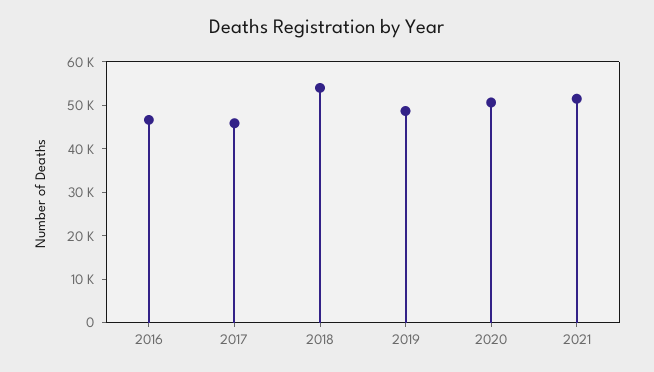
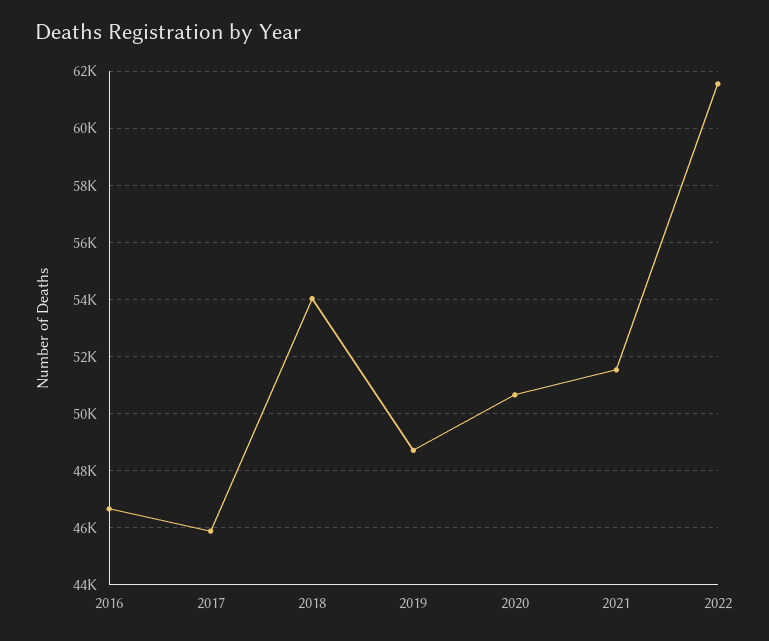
2022: none -> 61500

